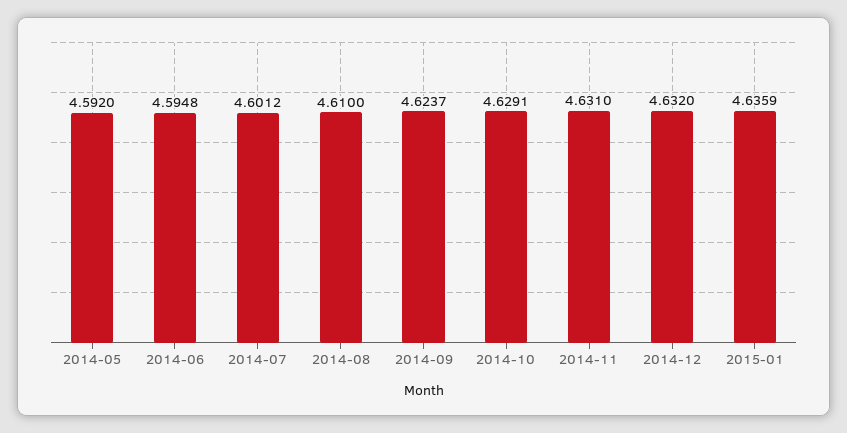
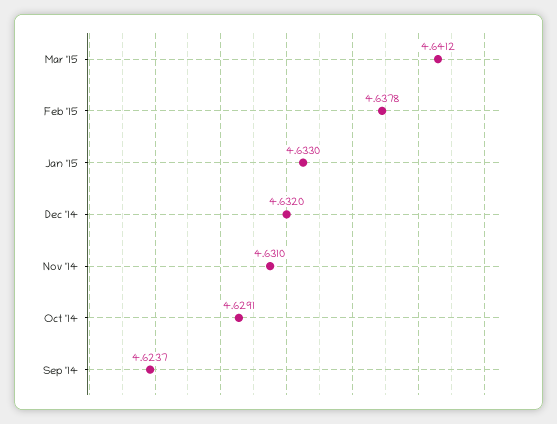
2014-05: 4.592 -> none
2014-06: 4.5948 -> none
2014-07: 4.6012 -> none
2014-08: 4.61 -> none
2015-01: 4.6359 -> 4.633
Mar '15: none -> 4.6412
Feb '15: none -> 4.6378

